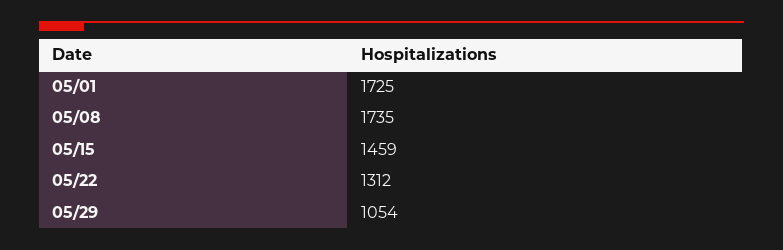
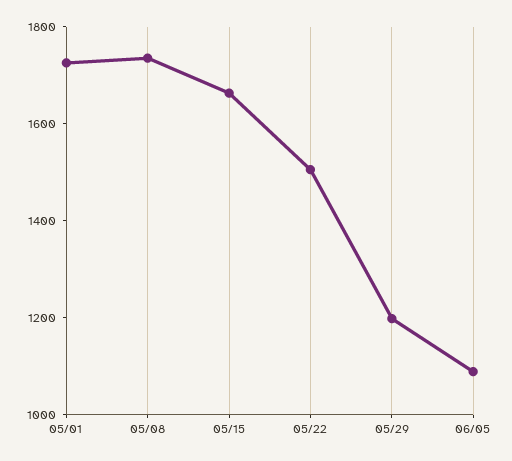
05/15: 1459 -> 1650
05/22: 1312 -> 1500
05/29: 1054 -> 1200
06/05: none -> 1100

